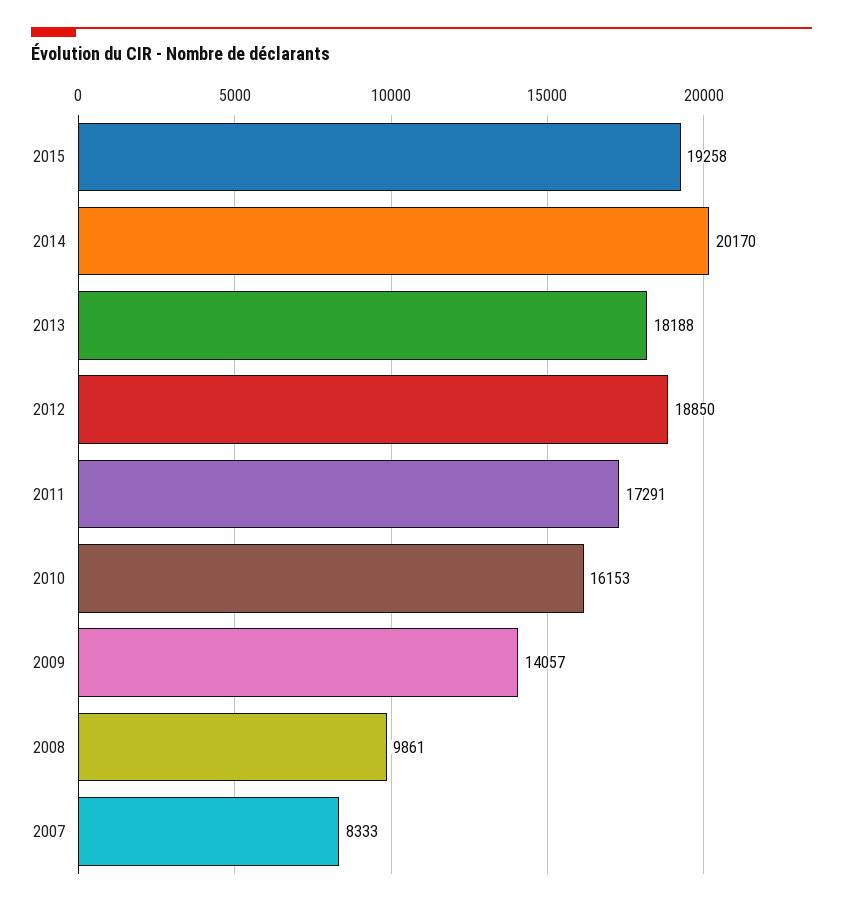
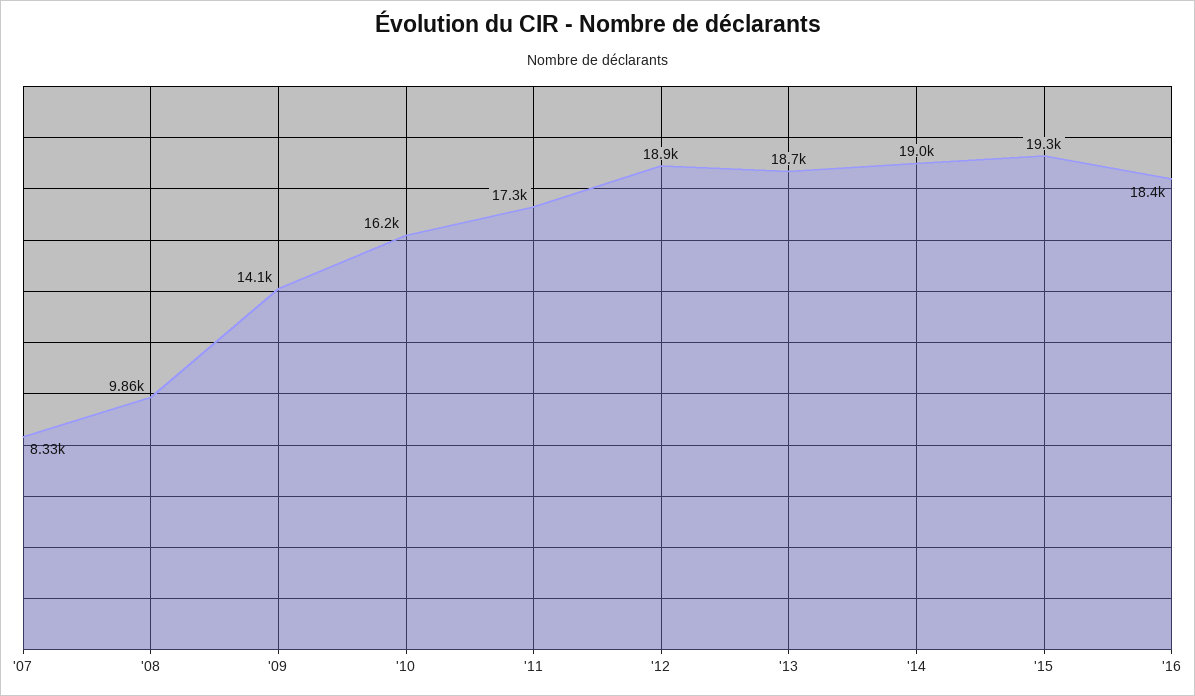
2014: 20170 -> 19000
2013: 18188 -> 18700
'16: none -> 18400

